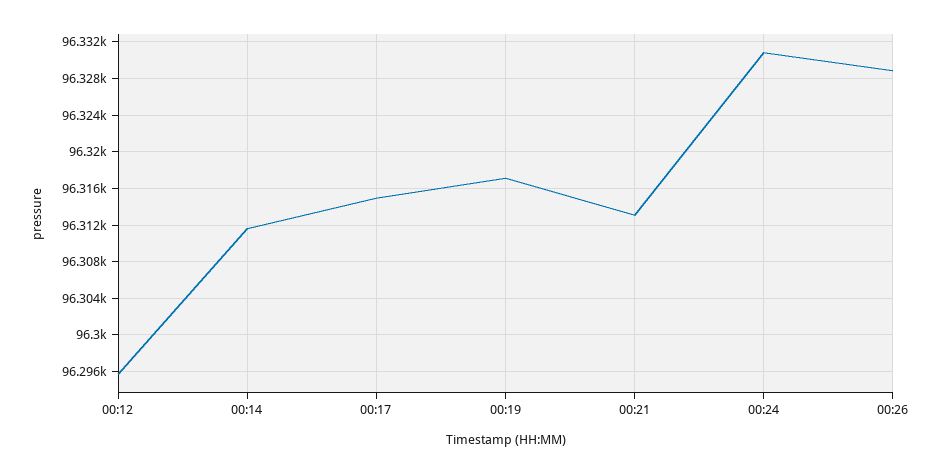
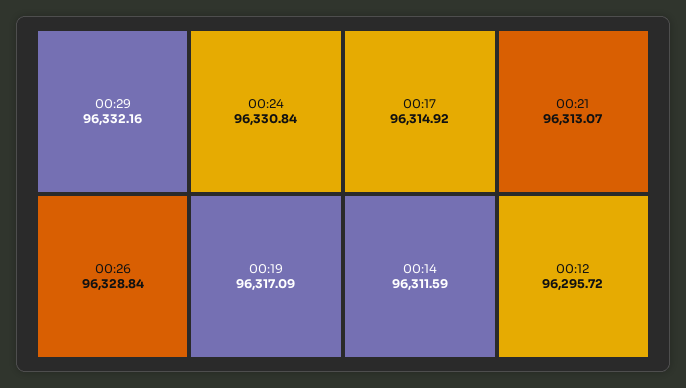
00:29: none -> 96332.16

